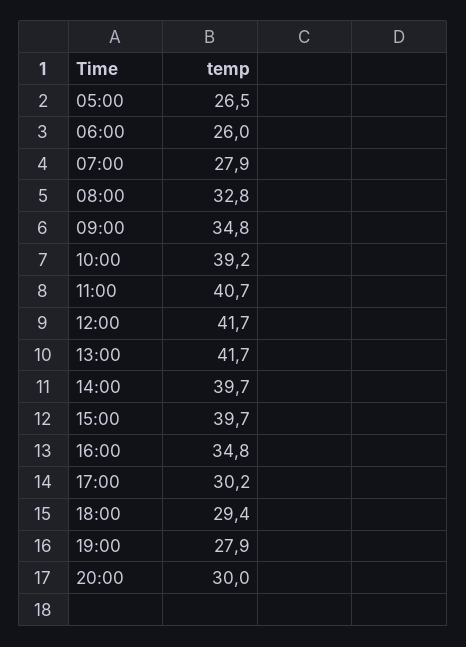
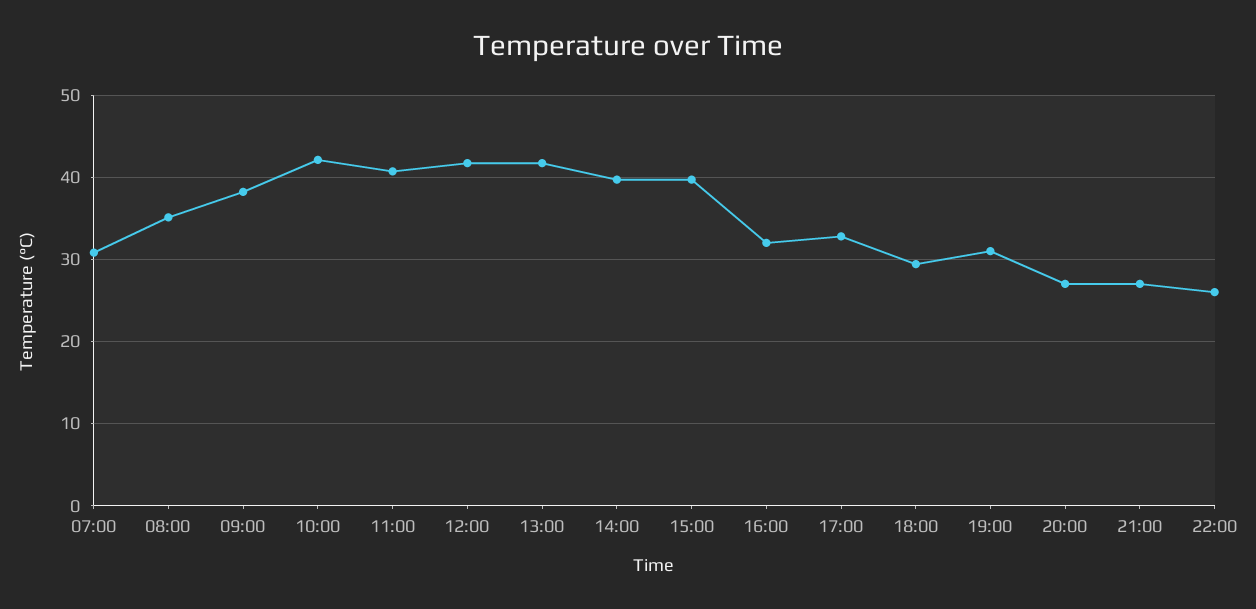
05:00: 26.5 -> none
06:00: 26 -> none
07:00: 27.9 -> 31
08:00: 32.8 -> 35
09:00: 34.8 -> 38
10:00: 39.2 -> 42
16:00: 34.8 -> 32
17:00: 30.2 -> 33
19:00: 27.9 -> 31
20:00: 30 -> 27
21:00: none -> 27
22:00: none -> 26

